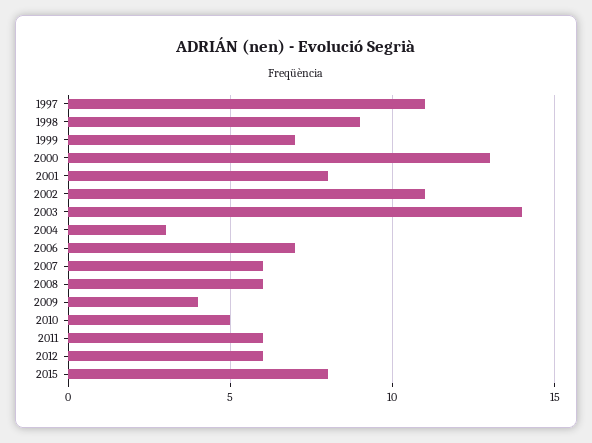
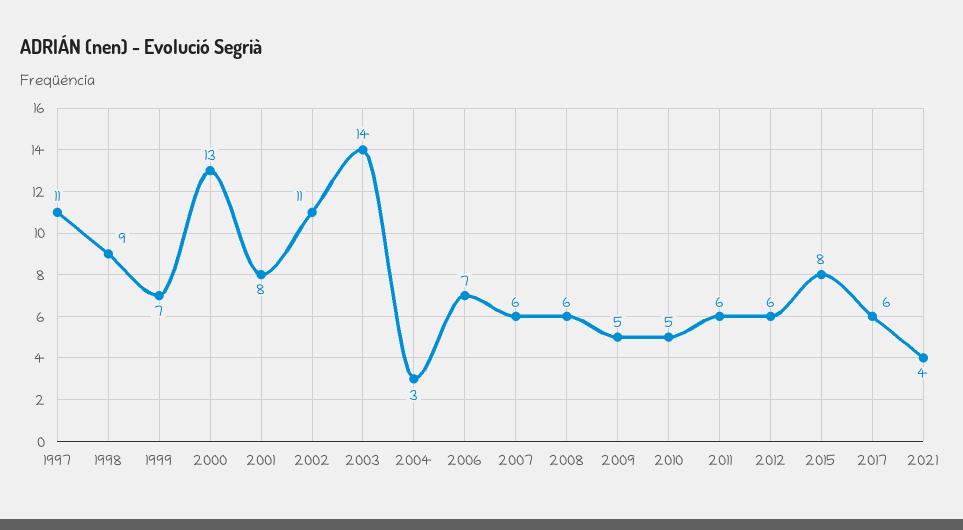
2009: 4 -> 5
2017: none -> 6
2021: none -> 4

